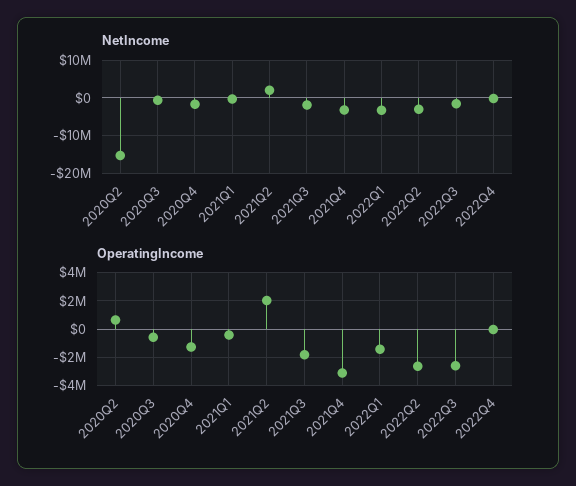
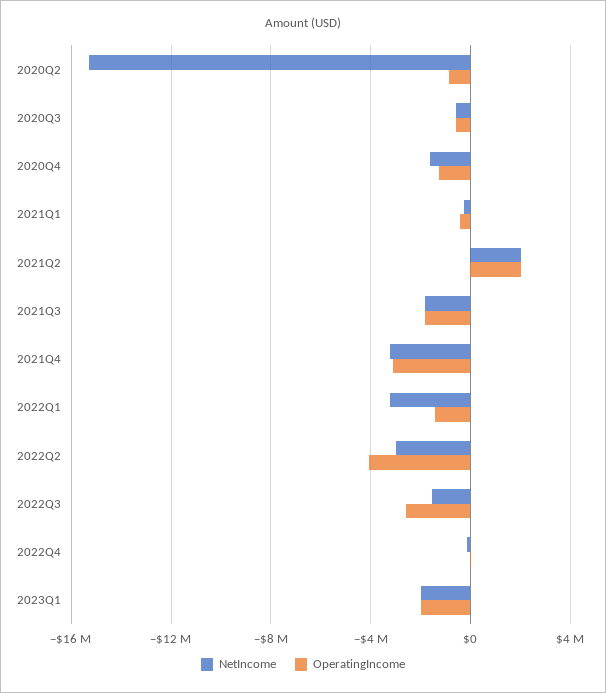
OperatingIncome, 2020Q2: 500000 -> -1000000
OperatingIncome, 2022Q2: -2500000 -> -4000000
NetIncome, 2023Q1: none -> -2000000
OperatingIncome, 2023Q1: none -> -2000000

